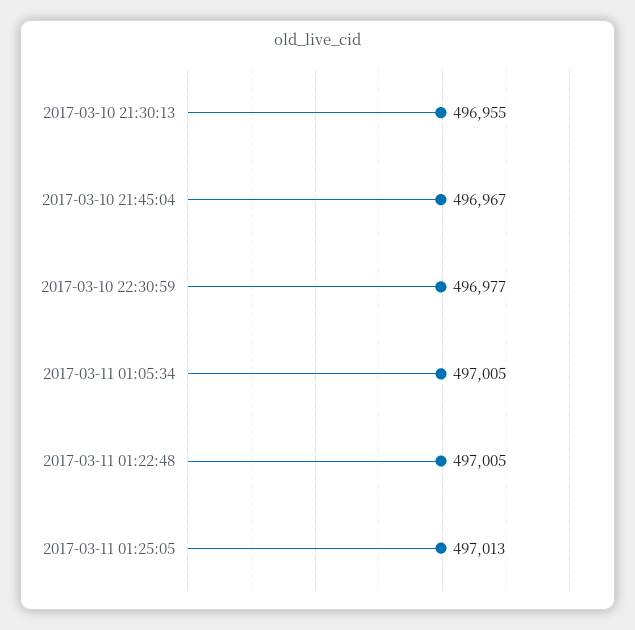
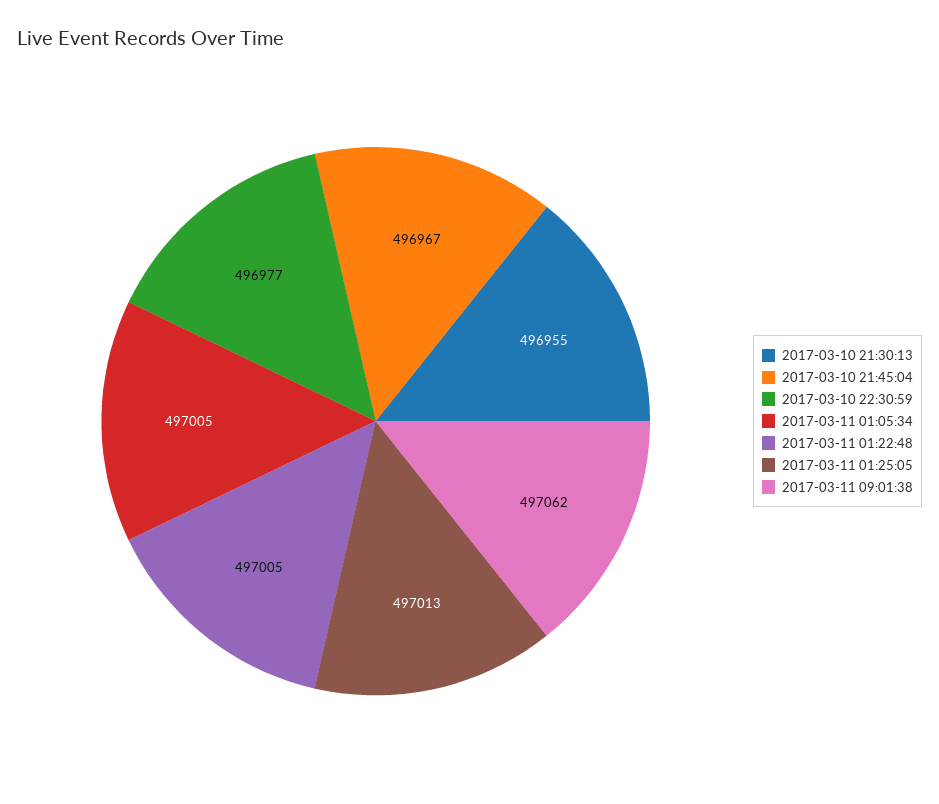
2017-03-11 09:01:38: none -> 497062

